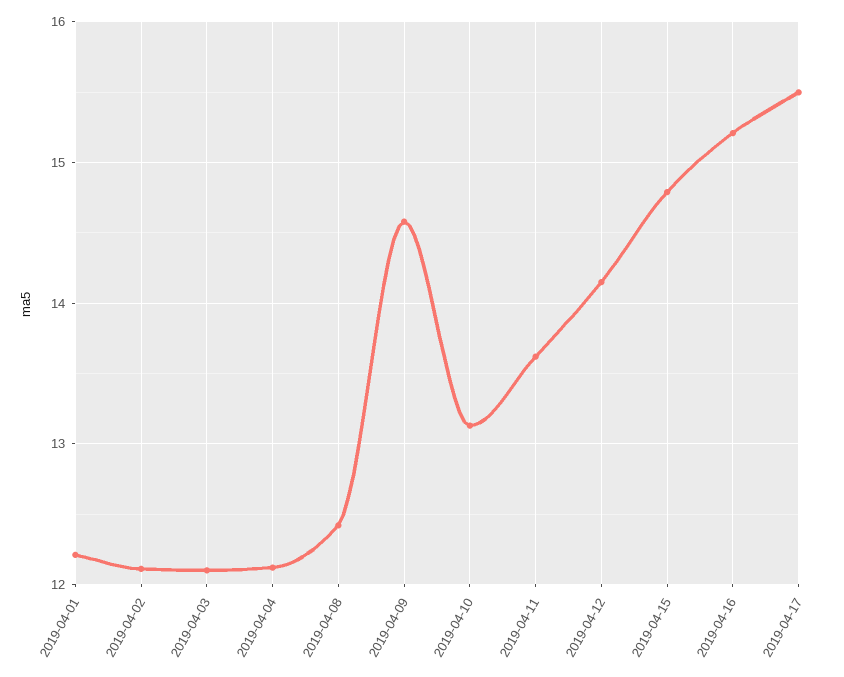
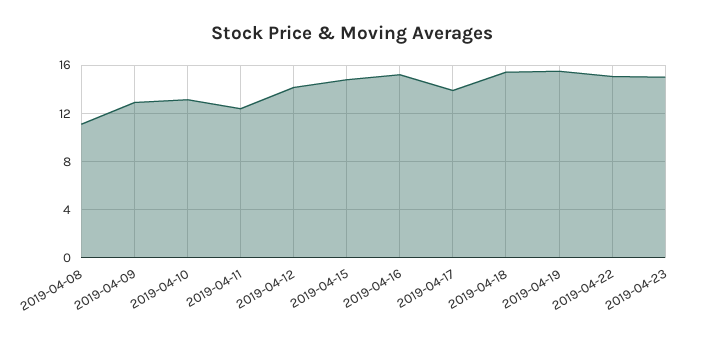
2019-04-01: 12.2 -> none
2019-04-02: 12.1 -> none
2019-04-03: 12.1 -> none
2019-04-04: 12.1 -> none
2019-04-08: 12.4 -> 11
2019-04-09: 14.6 -> 13
2019-04-11: 13.6 -> 12.5
2019-04-17: 15.5 -> 14
2019-04-18: none -> 15.5
2019-04-19: none -> 15.5
2019-04-22: none -> 15
2019-04-23: none -> 15

